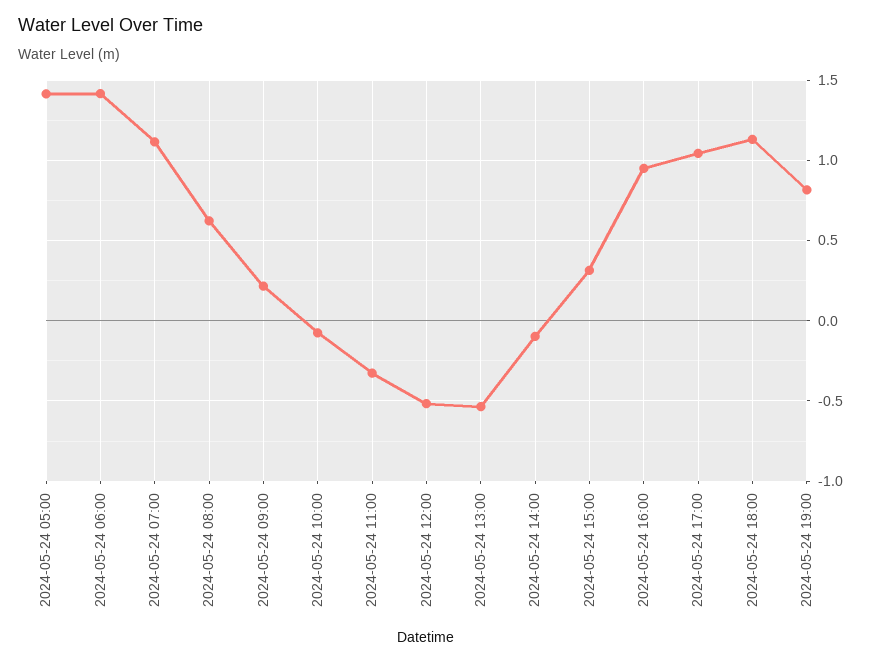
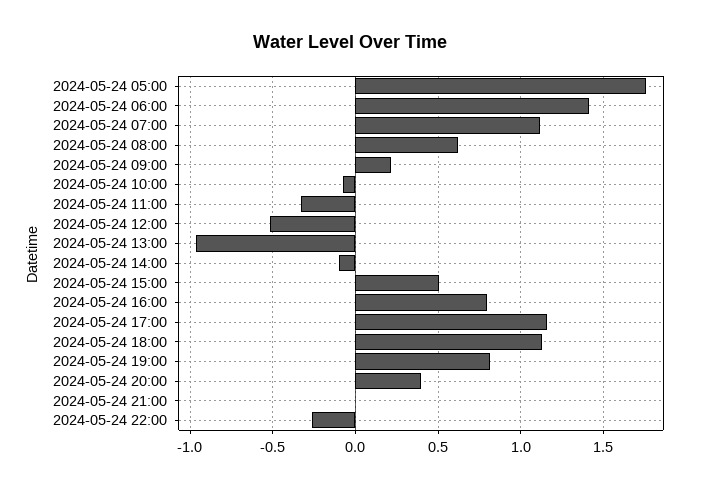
2024-05-24 05:00: 1.4 -> 1.75
2024-05-24 13:00: -0.55 -> -0.95
2024-05-24 15:00: 0.3 -> 0.5
2024-05-24 16:00: 0.95 -> 0.8
2024-05-24 17:00: 1.05 -> 1.15
2024-05-24 20:00: none -> 0.4
2024-05-24 21:00: none -> 0
2024-05-24 22:00: none -> -0.25

